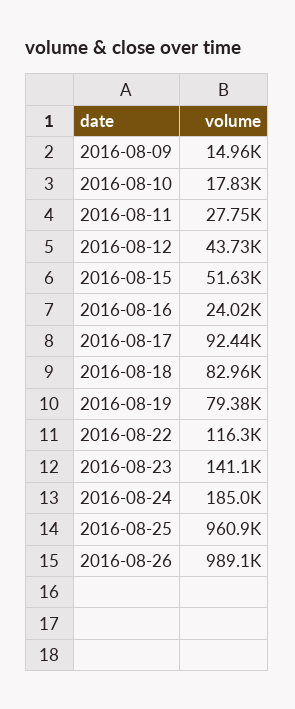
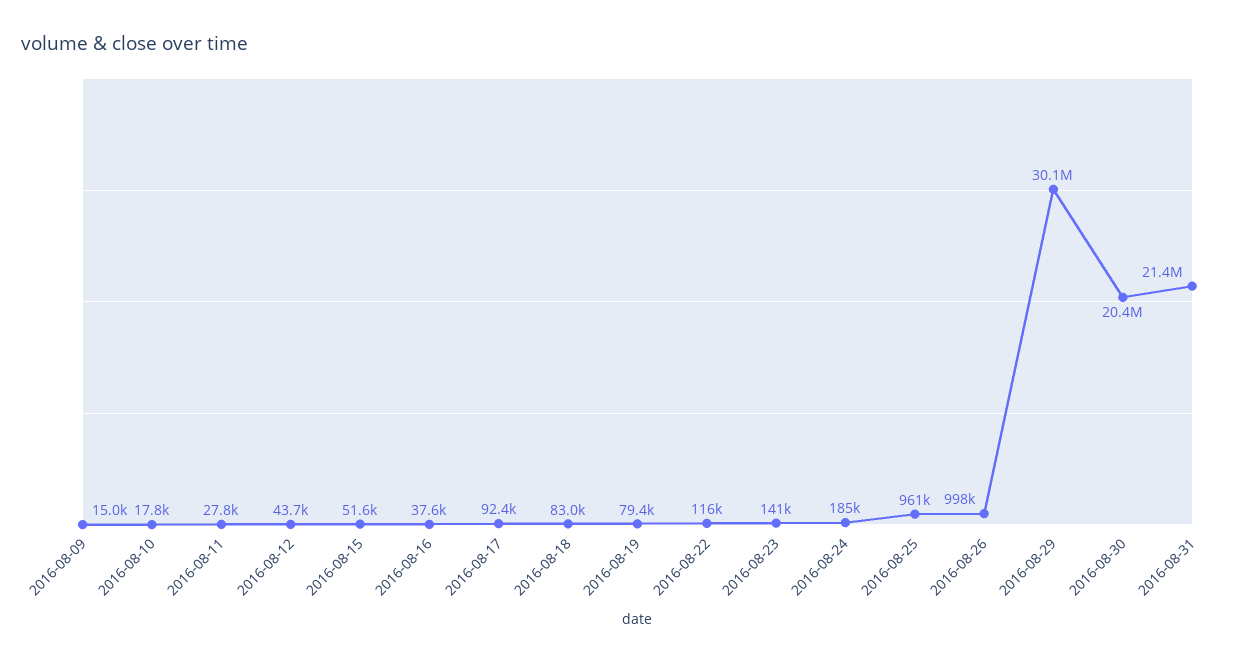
2016-08-16: 24020 -> 37600
2016-08-26: 989100 -> 998000
2016-08-29: none -> 30100000
2016-08-30: none -> 20400000
2016-08-31: none -> 21400000

